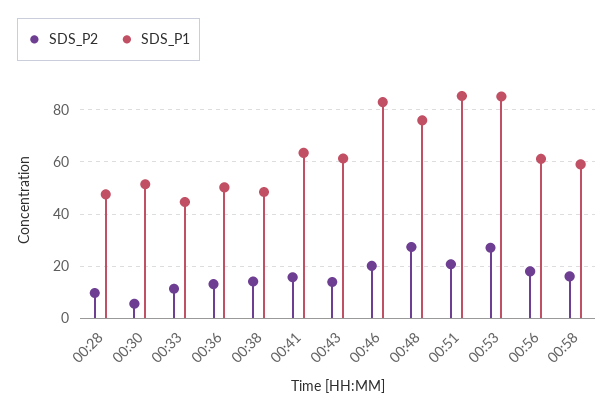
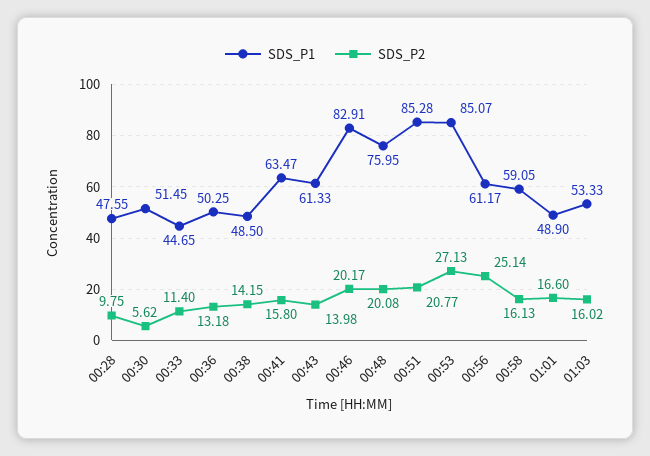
SDS_P2, 00:48: 27.5 -> 20.08
SDS_P2, 00:56: 17.5 -> 25.14
SDS_P1, 01:01: none -> 48.9
SDS_P2, 01:01: none -> 16.6
SDS_P1, 01:03: none -> 53.33
SDS_P2, 01:03: none -> 16.02

